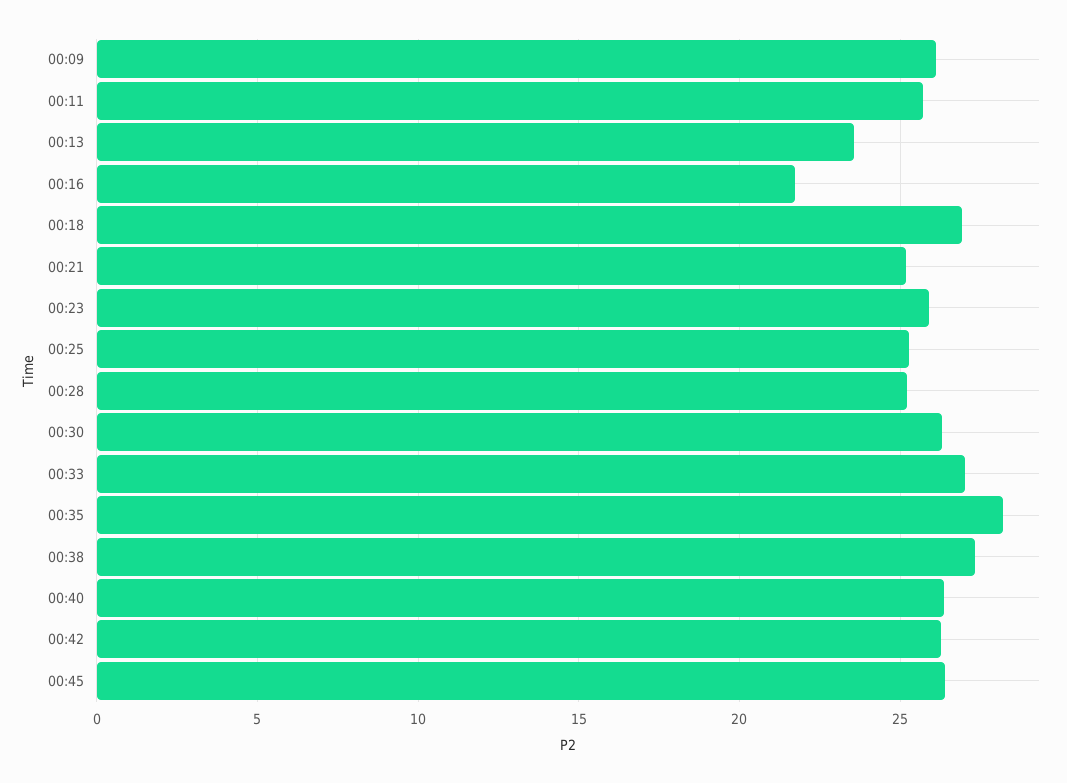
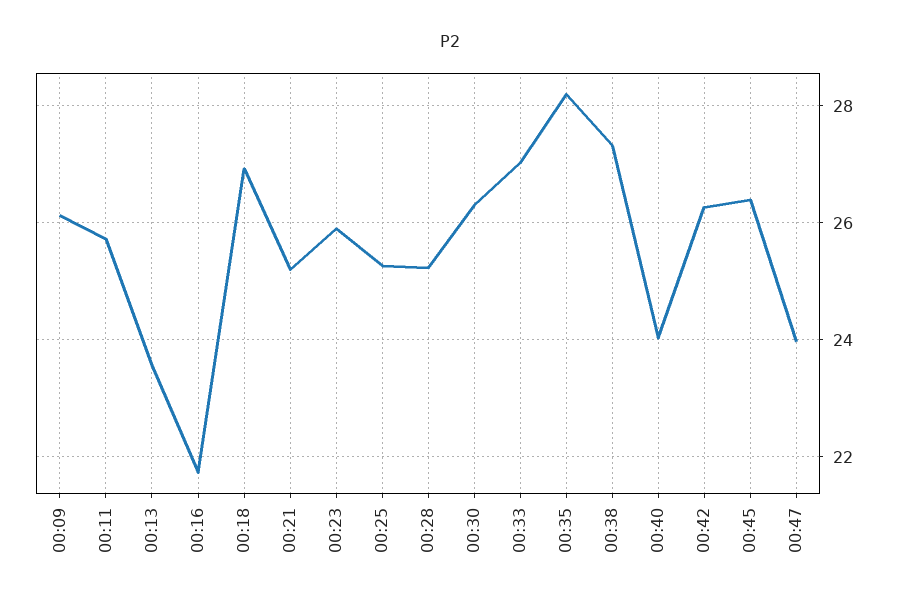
00:40: 26.5 -> 24
00:47: none -> 24

